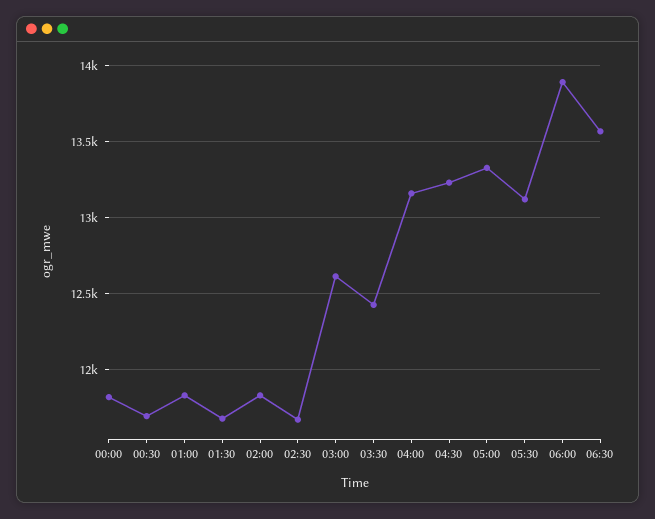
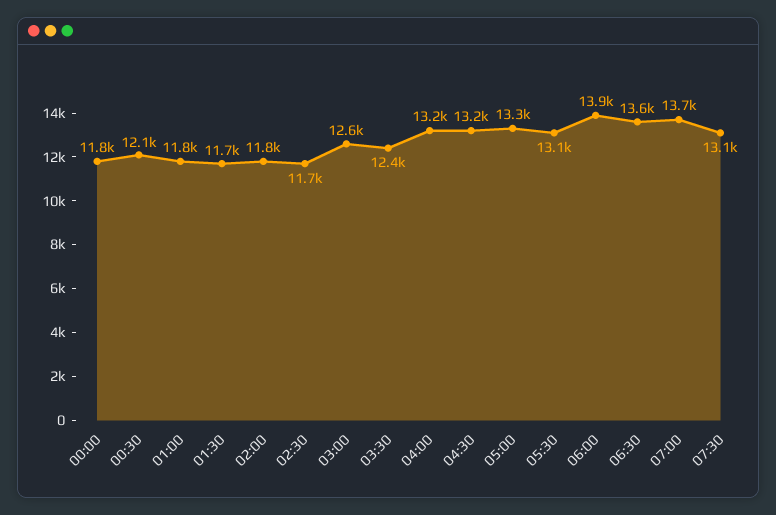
00:30: 11700 -> 12100
07:00: none -> 13700
07:30: none -> 13100

